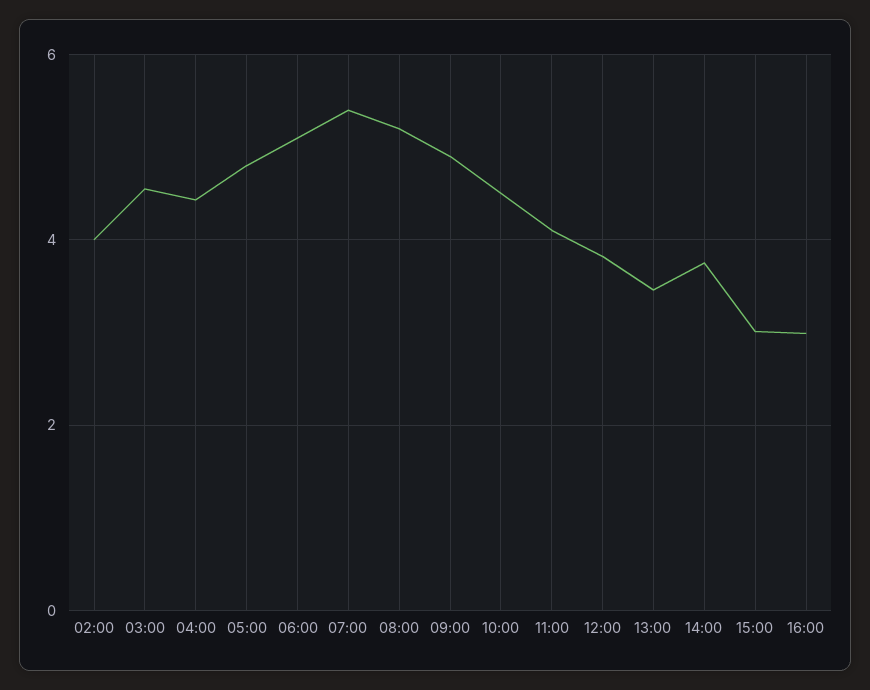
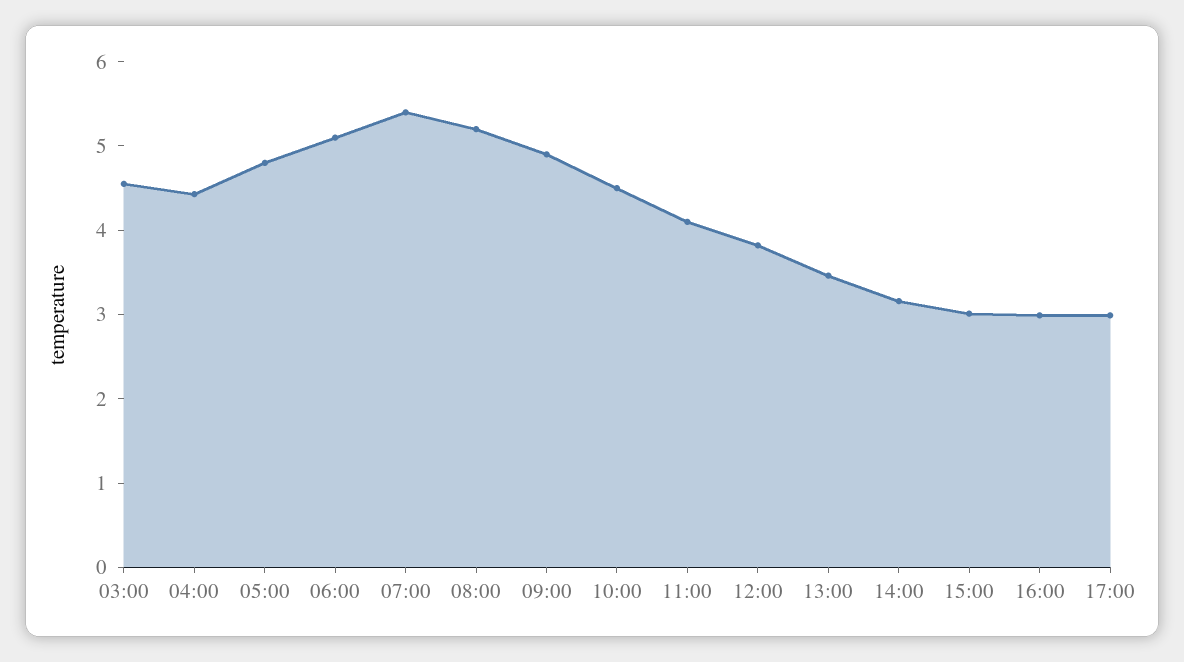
02:00: 4 -> none
14:00: 3.8 -> 3.2
17:00: none -> 3

